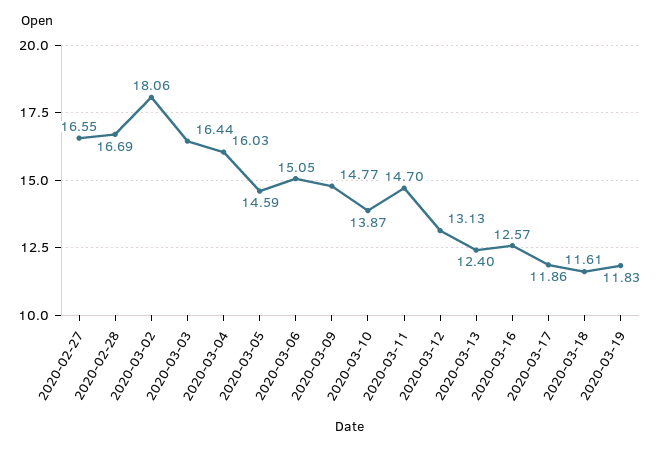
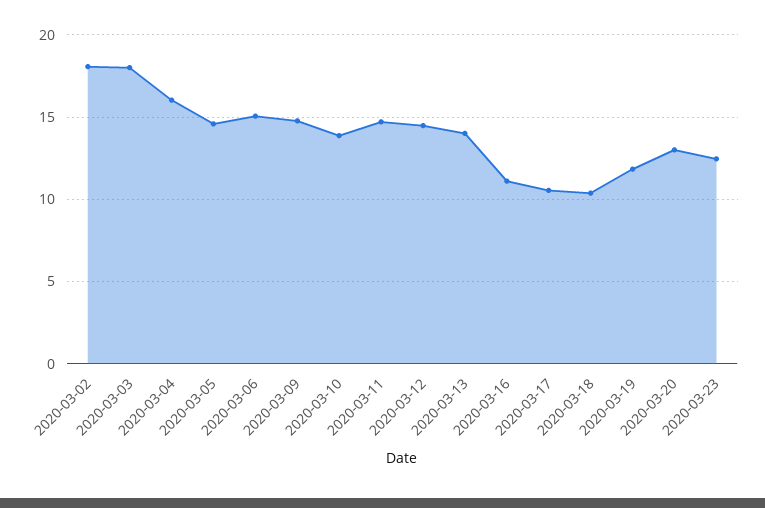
2020-02-27: 16.55 -> none
2020-02-28: 16.69 -> none
2020-03-03: 16.44 -> 18
2020-03-12: 13.13 -> 14.5
2020-03-13: 12.4 -> 14
2020-03-16: 12.57 -> 11
2020-03-17: 11.86 -> 10.5
2020-03-18: 11.61 -> 10.5
2020-03-20: none -> 13
2020-03-23: none -> 12.5

